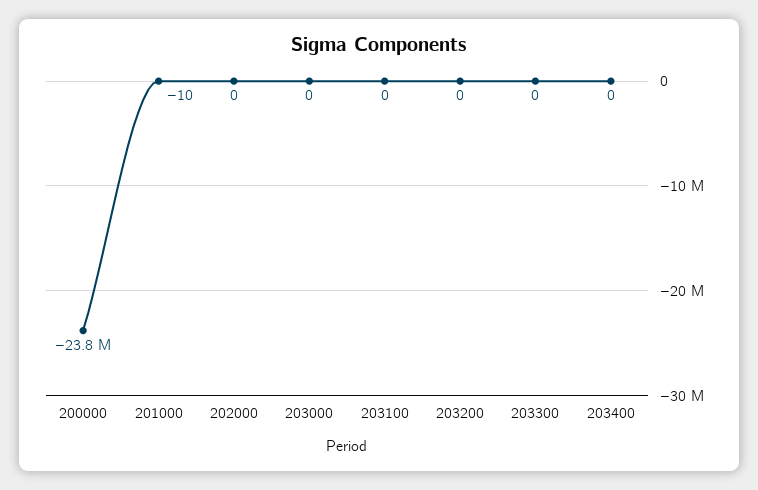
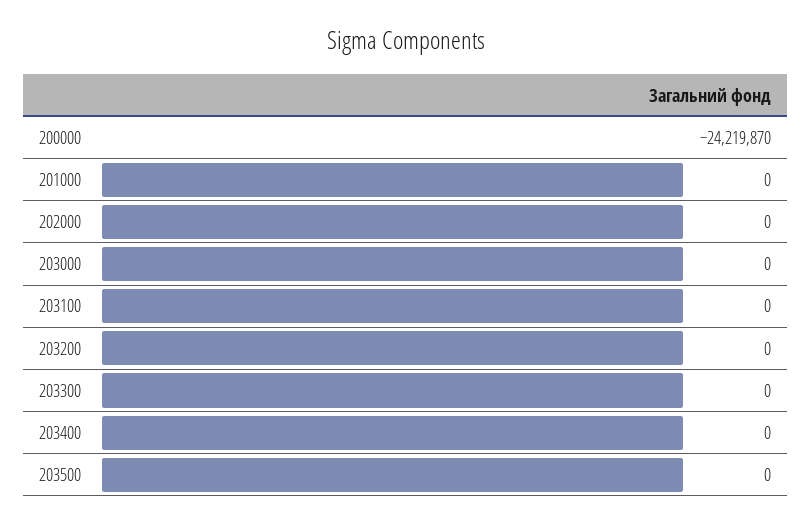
200000: -23800000 -> -24219870
201000: -10 -> 0
203500: none -> 0

